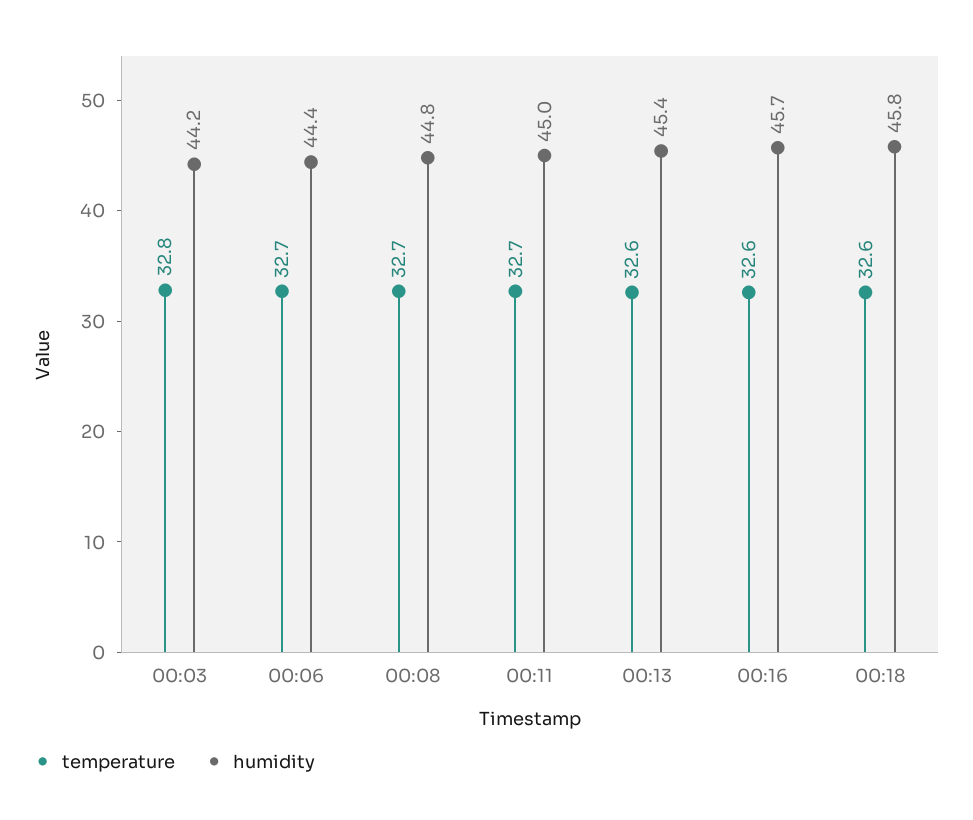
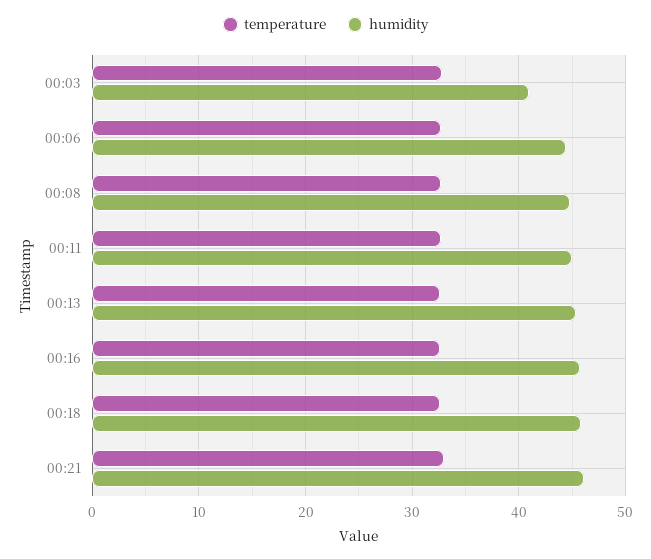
humidity, 00:03: 44.2 -> 41
temperature, 00:21: none -> 33
humidity, 00:21: none -> 46

